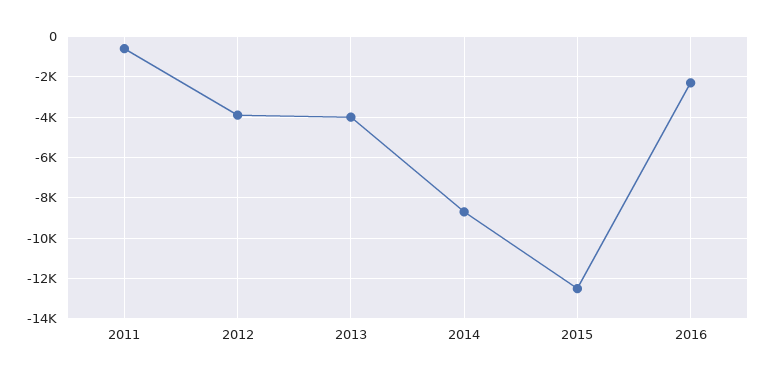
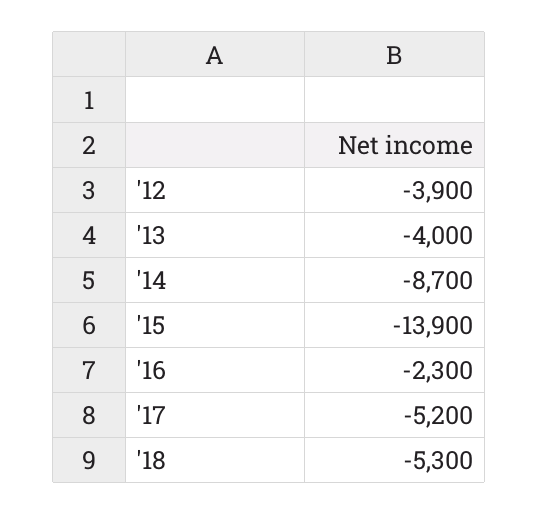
2011: -500 -> none
2015: -12500 -> -13900
'17: none -> -5200
'18: none -> -5300

